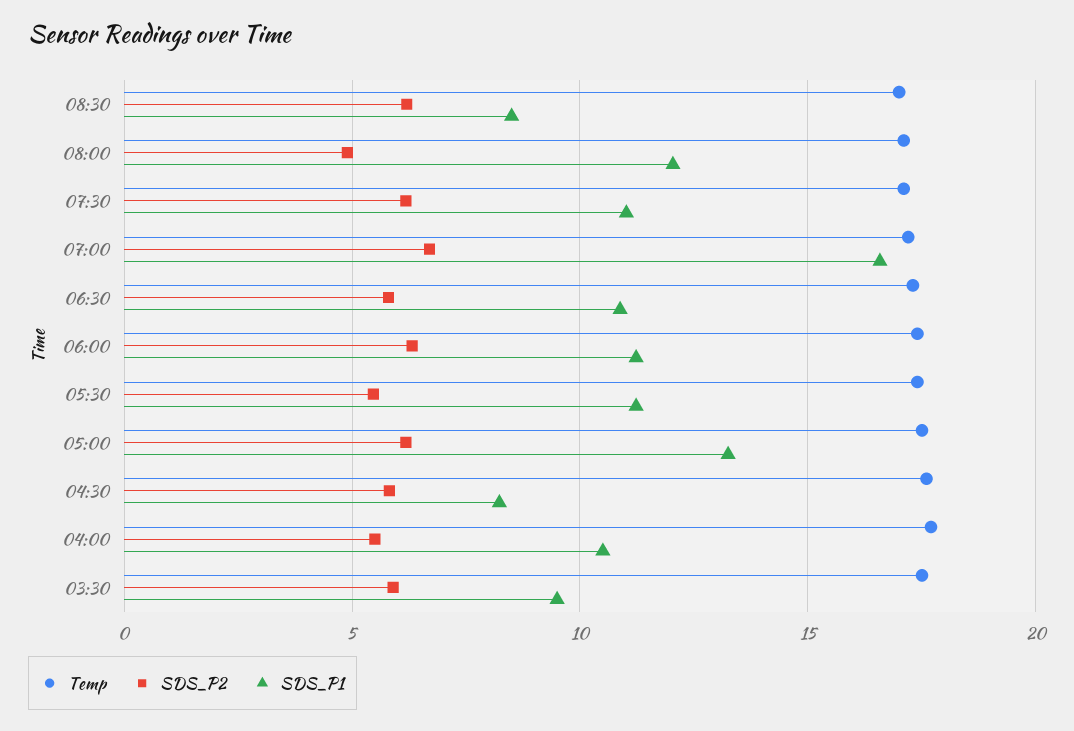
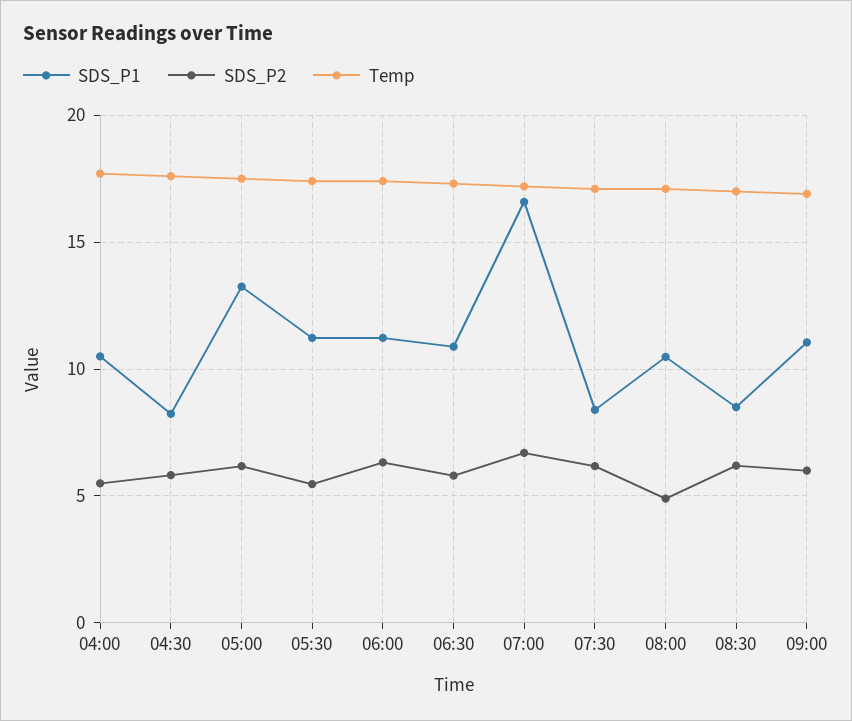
SDS_P1, 08:00: 12 -> 10.5
SDS_P1, 07:30: 11 -> 8.5
Temp, 03:30: 17.5 -> none
SDS_P2, 03:30: 6 -> none
SDS_P1, 03:30: 9.5 -> none
SDS_P1, 09:00: none -> 11
SDS_P2, 09:00: none -> 6
Temp, 09:00: none -> 17

